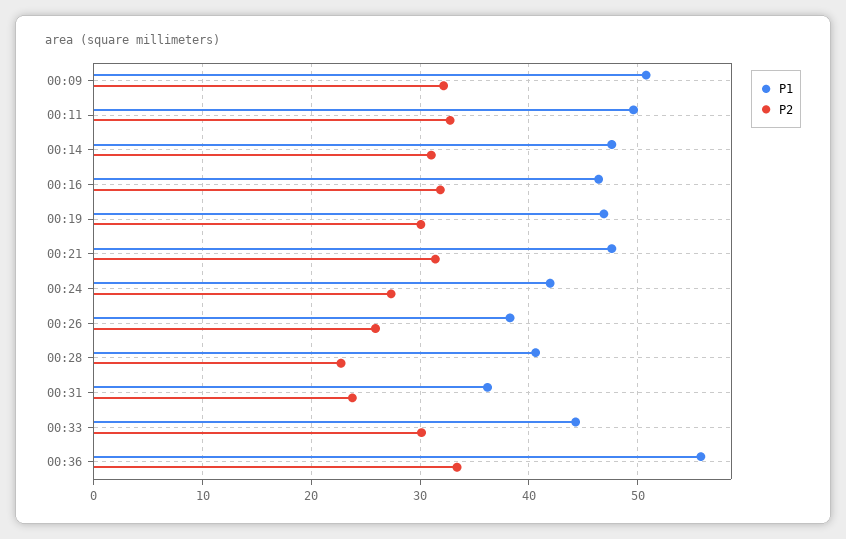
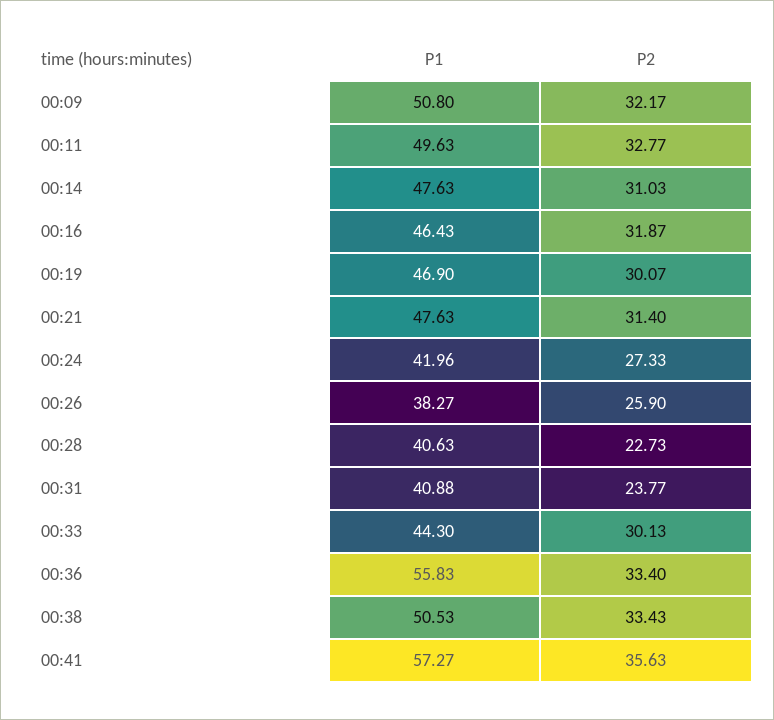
P1, 00:31: 36 -> 40.88
P1, 00:38: none -> 50.53
P2, 00:38: none -> 33.43
P1, 00:41: none -> 57.27
P2, 00:41: none -> 35.63

